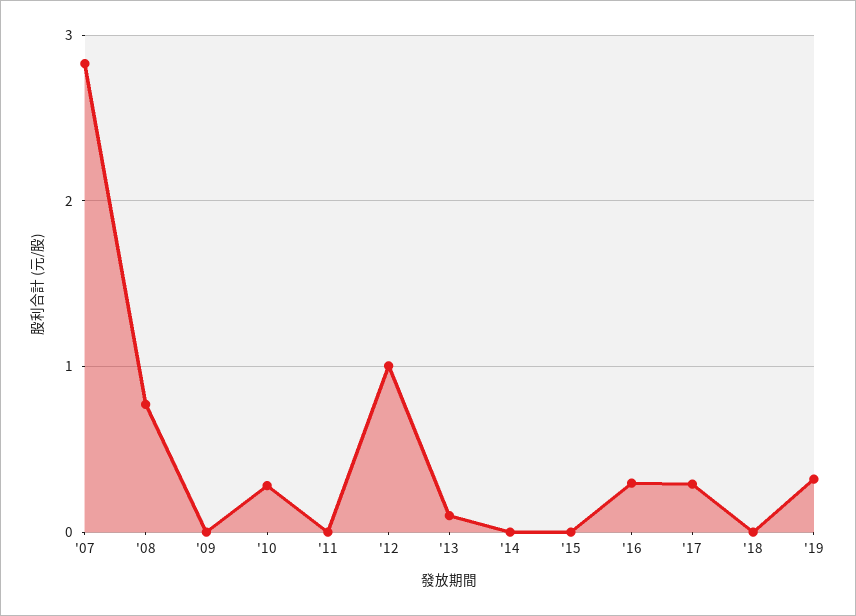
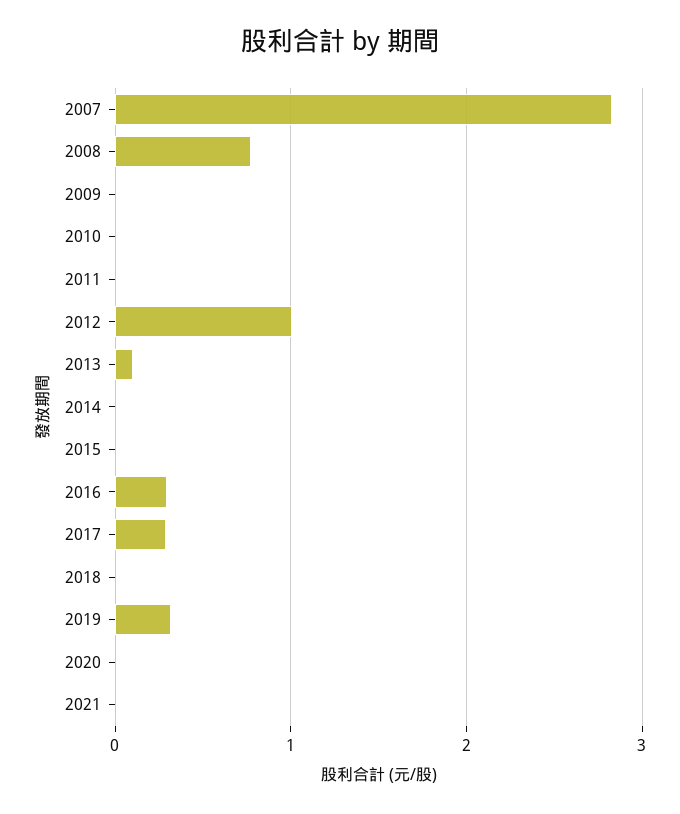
'10: 0.3 -> 0
2020: none -> 0
2021: none -> 0

